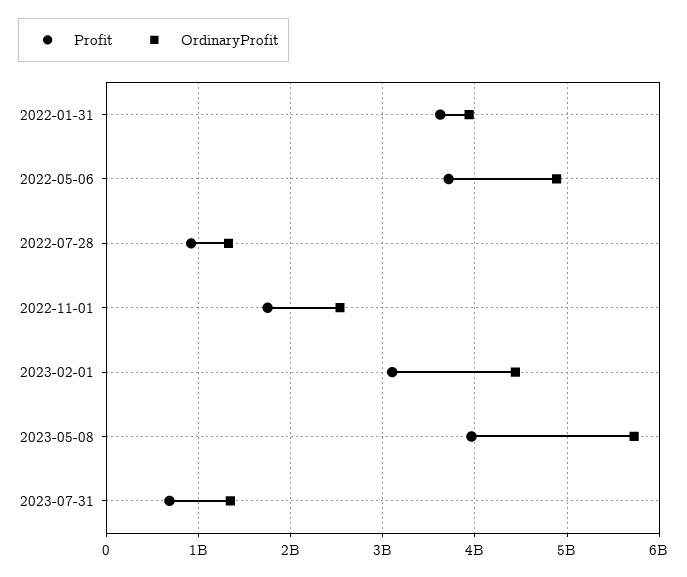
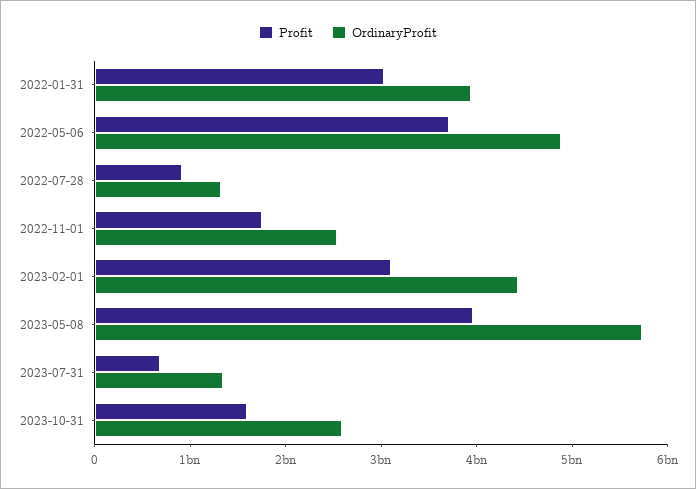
Profit, 2022-01-31: 3600000000 -> 3000000000
Profit, 2023-10-31: none -> 1600000000
OrdinaryProfit, 2023-10-31: none -> 2600000000

